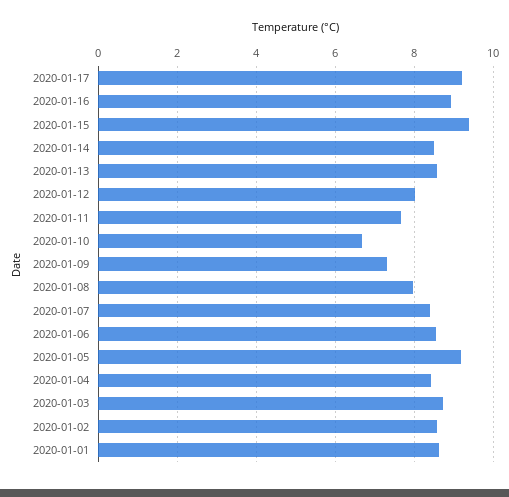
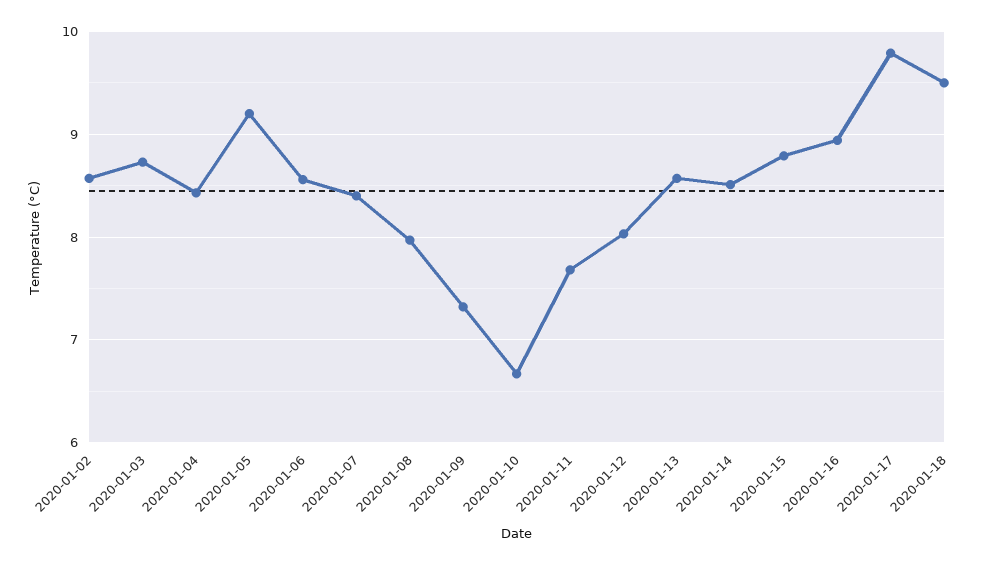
2020-01-17: 9.2 -> 9.8
2020-01-15: 9.4 -> 8.8
2020-01-01: 8.6 -> none
2020-01-18: none -> 9.5

